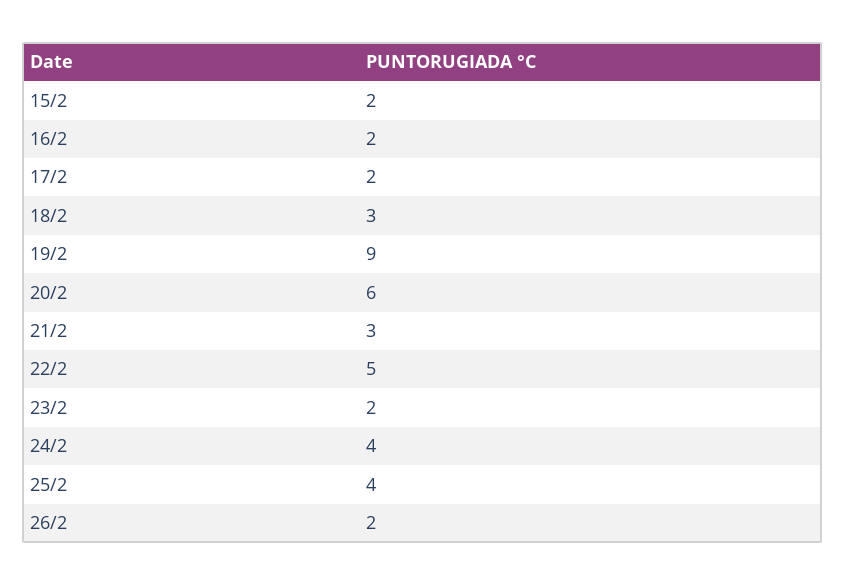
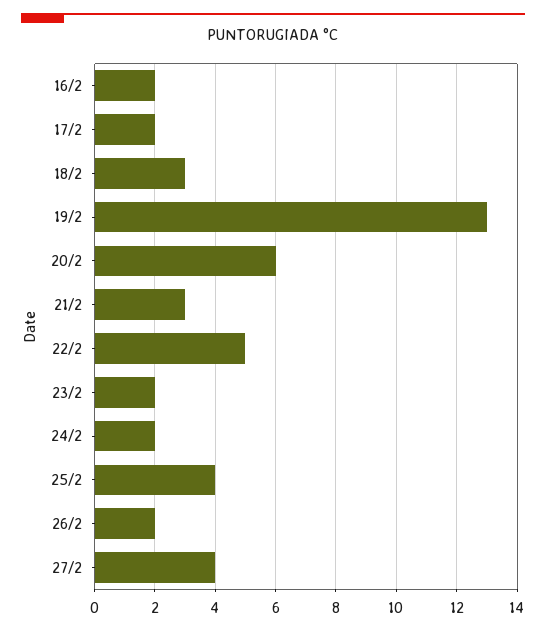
15/2: 2 -> none
19/2: 9 -> 13
24/2: 4 -> 2
27/2: none -> 4

